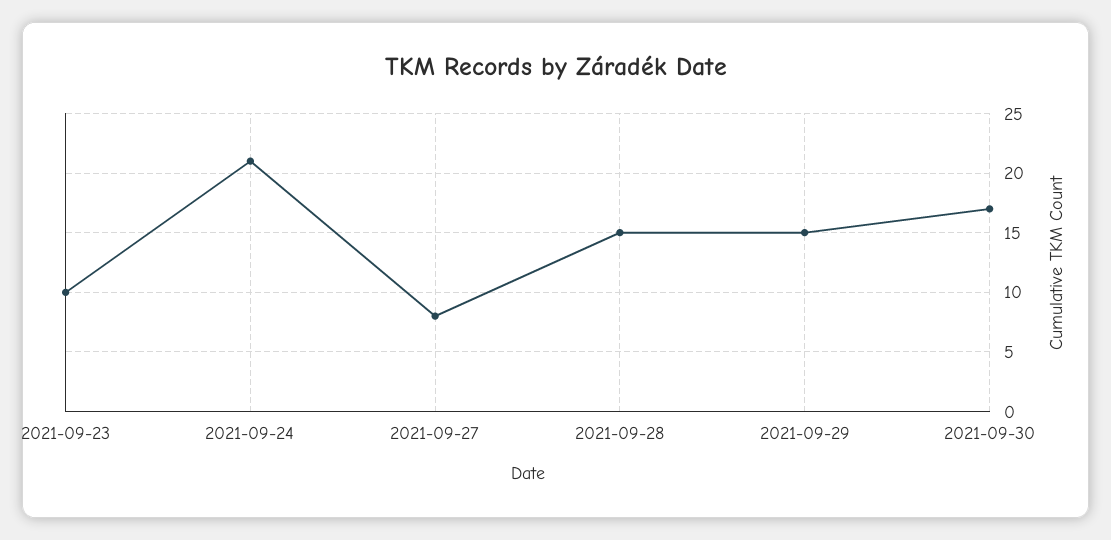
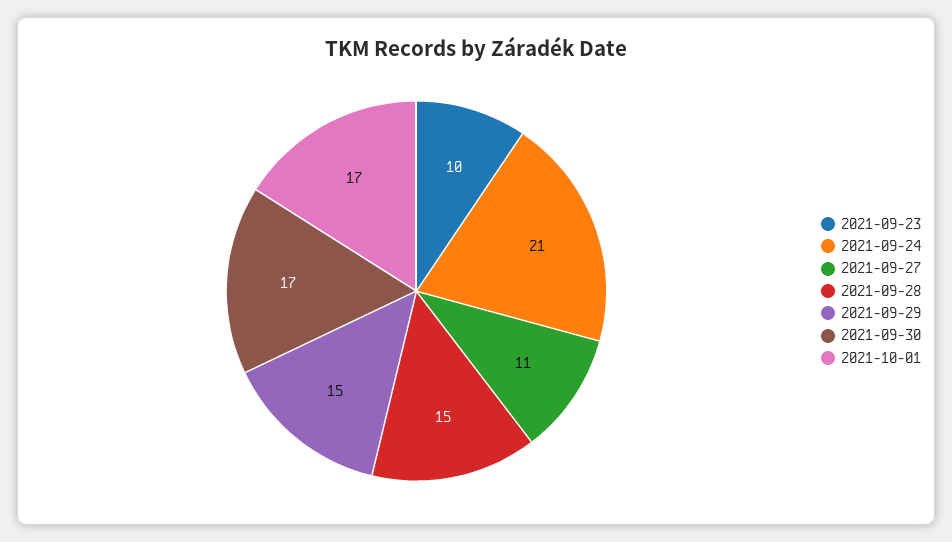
2021-09-27: 8 -> 11
2021-10-01: none -> 17

